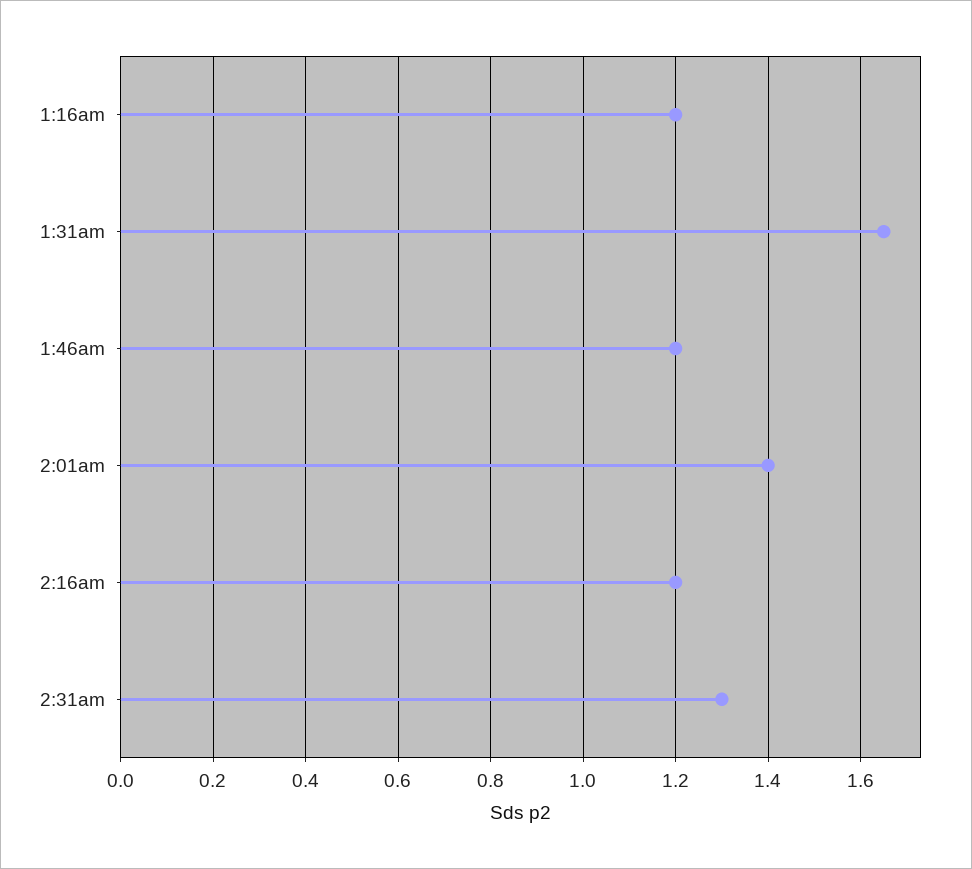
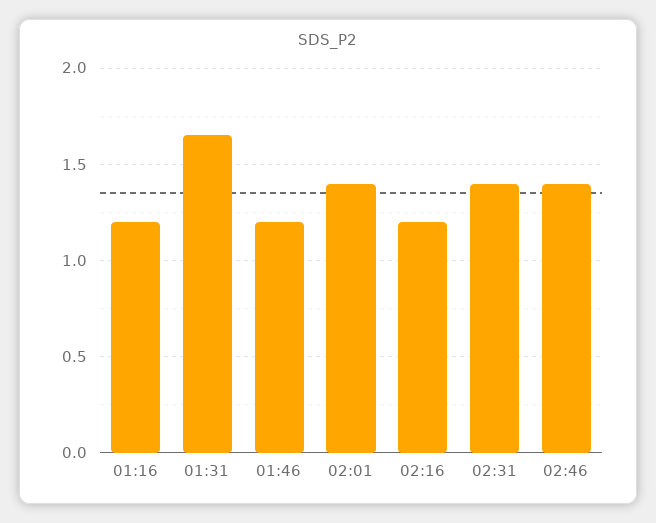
2:31am: 1.3 -> 1.4
02:46: none -> 1.4

